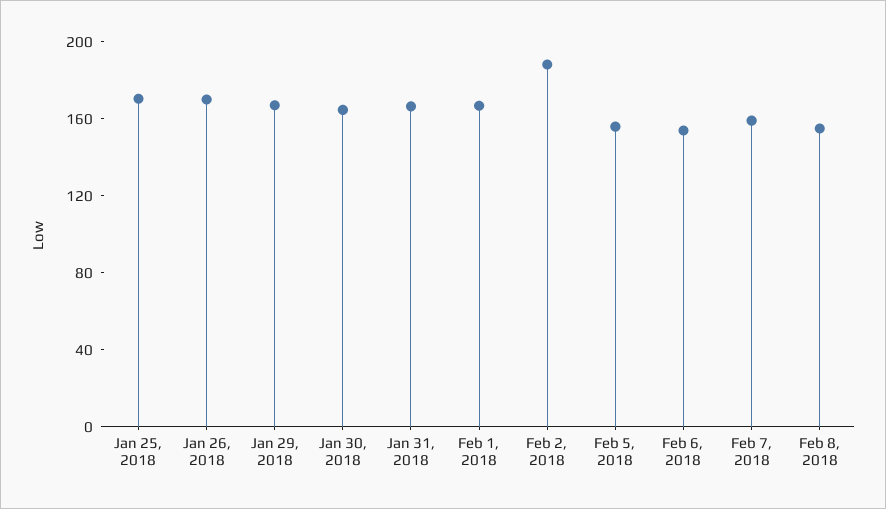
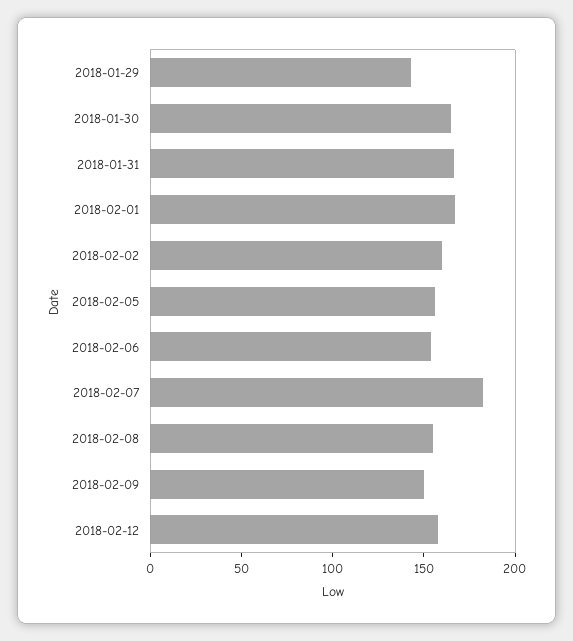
Jan 25, 2018: 170 -> none
Jan 26, 2018: 170 -> none
Jan 29, 2018: 170 -> 140
Feb 2, 2018: 190 -> 160
Feb 7, 2018: 160 -> 180
2018-02-09: none -> 150
2018-02-12: none -> 160

